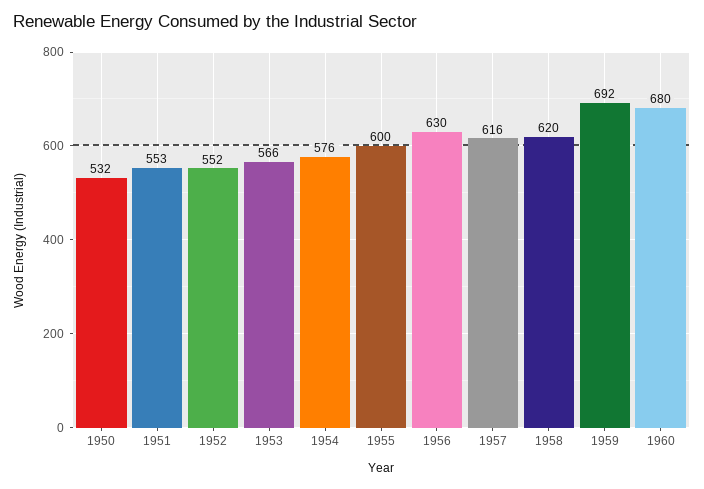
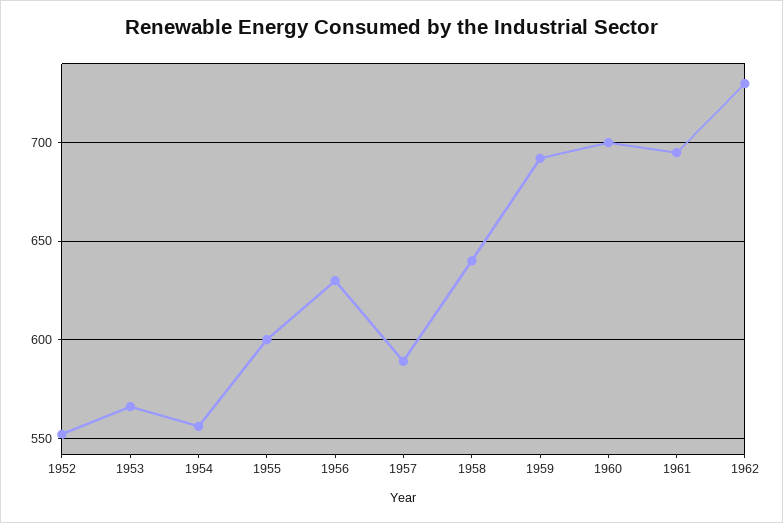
1950: 532 -> none
1951: 553 -> none
1954: 576 -> 555
1957: 616 -> 590
1958: 620 -> 640
1960: 680 -> 700
1961: none -> 695
1962: none -> 730

